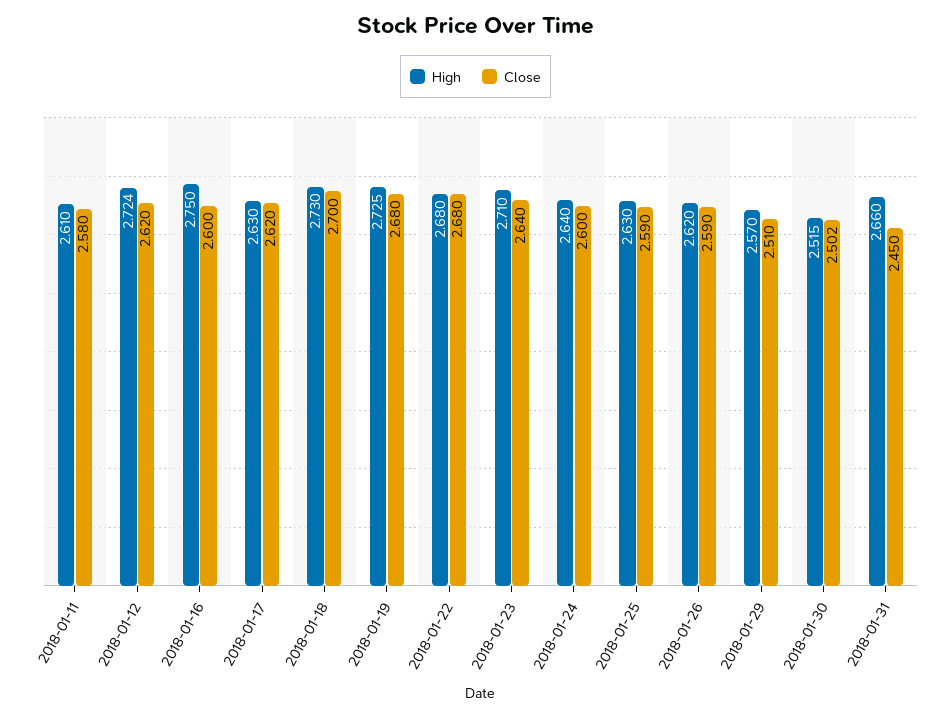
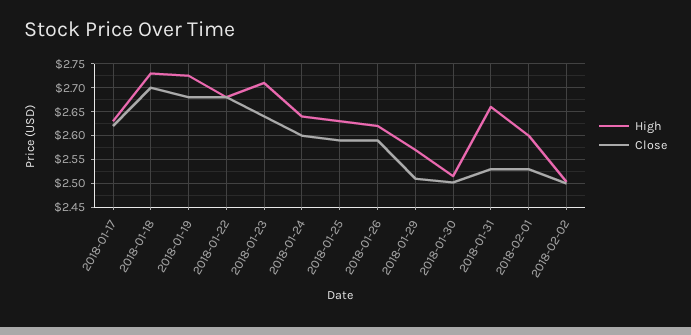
High, 2018-01-11: 2.61 -> none
Close, 2018-01-11: 2.58 -> none
High, 2018-01-12: 2.724 -> none
Close, 2018-01-12: 2.62 -> none
High, 2018-01-16: 2.75 -> none
Close, 2018-01-16: 2.6 -> none
Close, 2018-01-31: 2.45 -> 2.525
High, 2018-02-01: none -> 2.6
Close, 2018-02-01: none -> 2.525
High, 2018-02-02: none -> 2.5
Close, 2018-02-02: none -> 2.5

